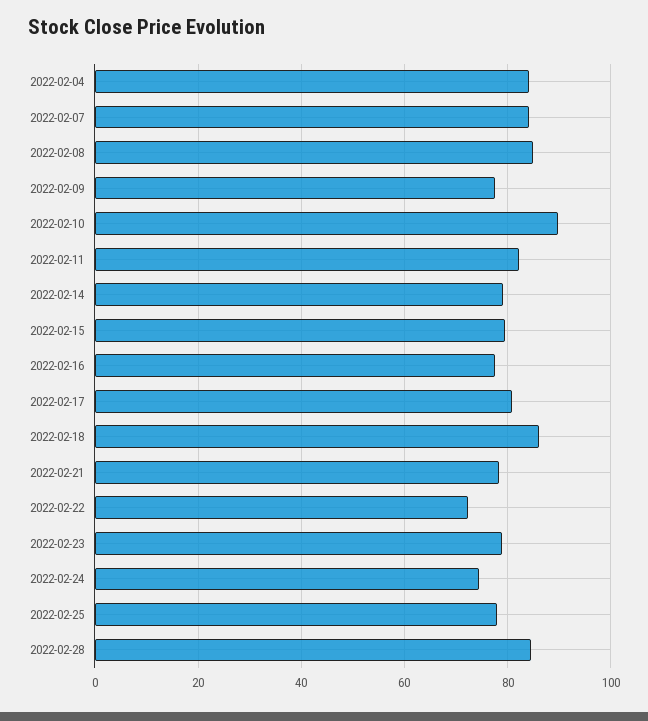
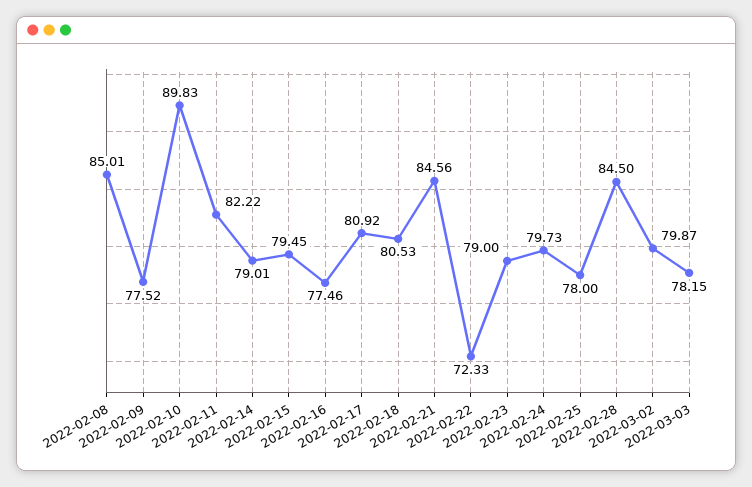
2022-02-04: 84 -> none
2022-02-07: 84 -> none
2022-02-18: 86 -> 80.53
2022-02-21: 78 -> 84.56
2022-02-24: 74 -> 79.73
2022-03-02: none -> 79.87
2022-03-03: none -> 78.15

